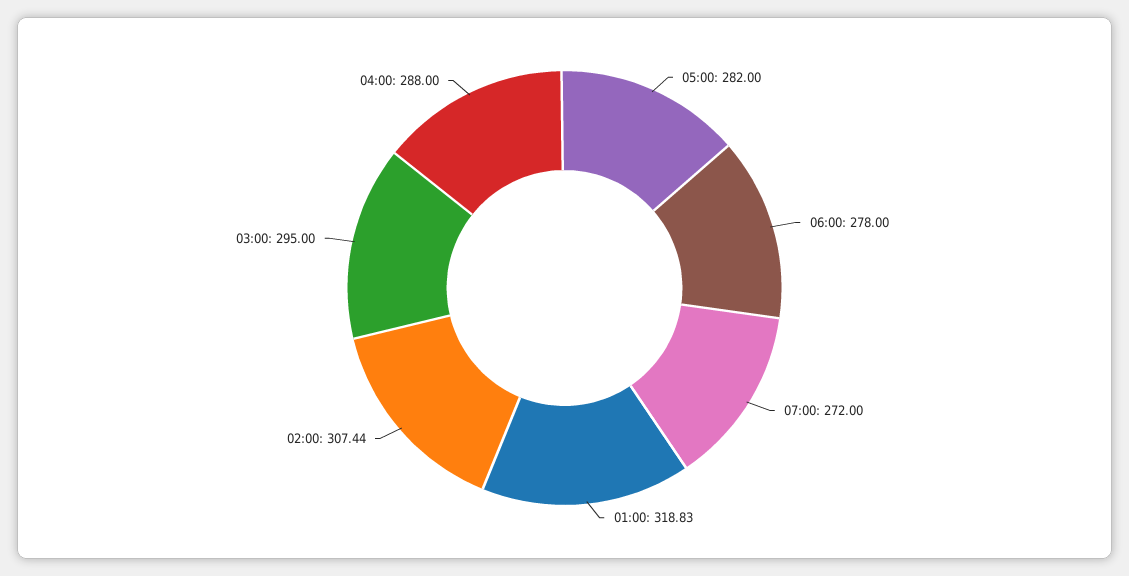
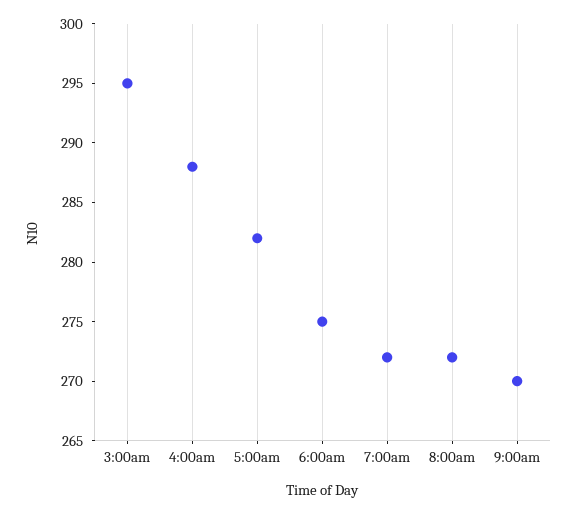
06:00: 278 -> 275
01:00: 318.83 -> none
02:00: 307.44 -> none
8:00am: none -> 272
9:00am: none -> 270

